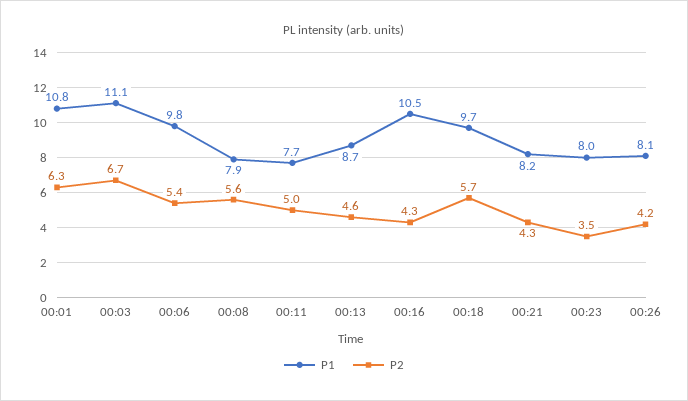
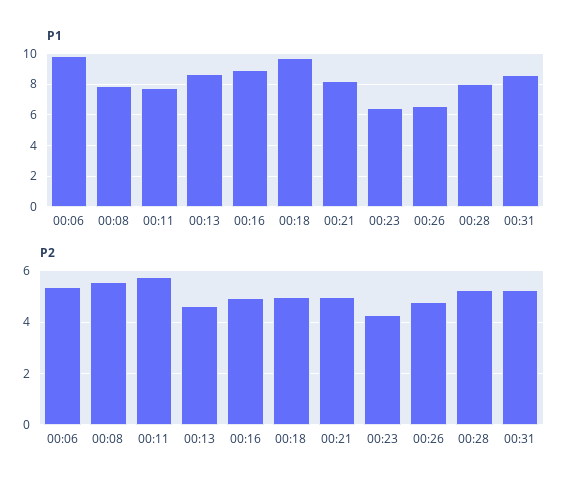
P1, 00:01: 10.8 -> none
P2, 00:01: 6.3 -> none
P1, 00:03: 11.1 -> none
P2, 00:03: 6.7 -> none
P2, 00:11: 5 -> 5.75
P1, 00:16: 10.5 -> 9
P2, 00:16: 4.3 -> 5
P2, 00:18: 5.7 -> 5
P2, 00:21: 4.3 -> 5
P1, 00:23: 8 -> 6.5
P2, 00:23: 3.5 -> 4.25
P1, 00:26: 8.1 -> 6.5
P2, 00:26: 4.2 -> 4.75
P1, 00:28: none -> 8
P1, 00:31: none -> 8.5
P2, 00:28: none -> 5.25
P2, 00:31: none -> 5.25

